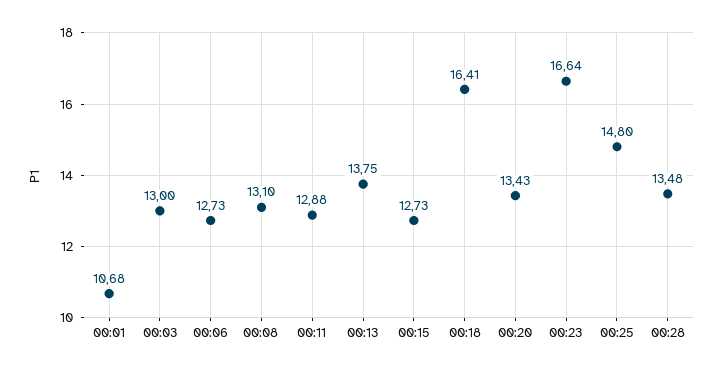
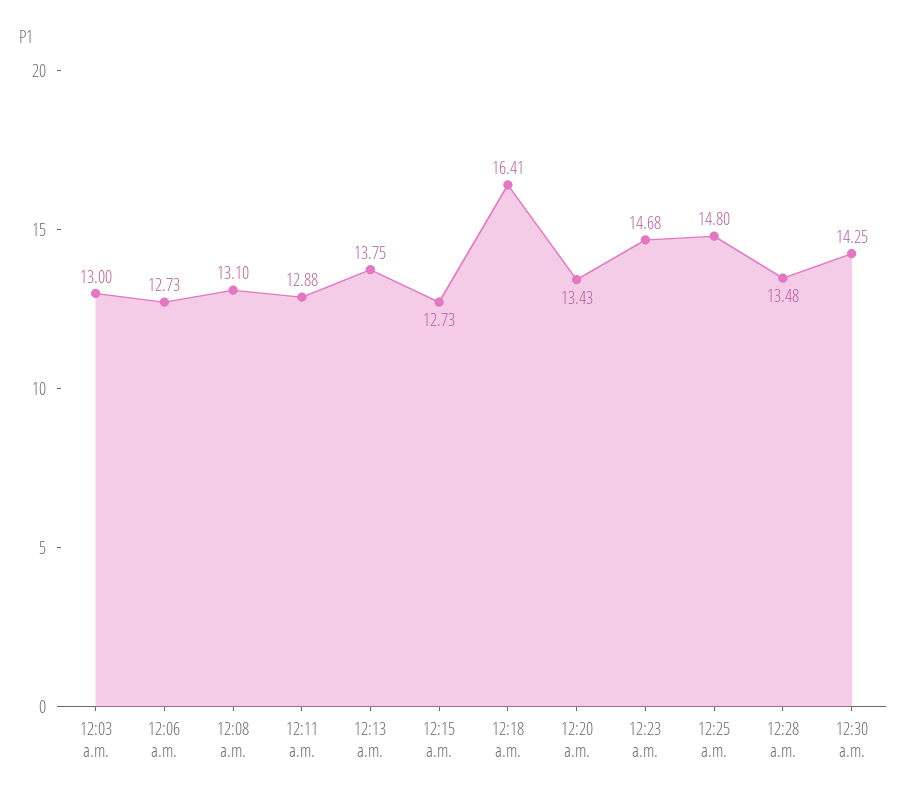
00:01: 10.68 -> none
00:23: 16.64 -> 14.68
12:30 a.m.: none -> 14.25

